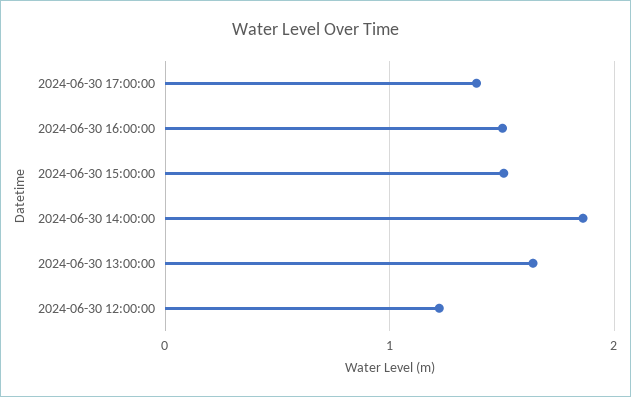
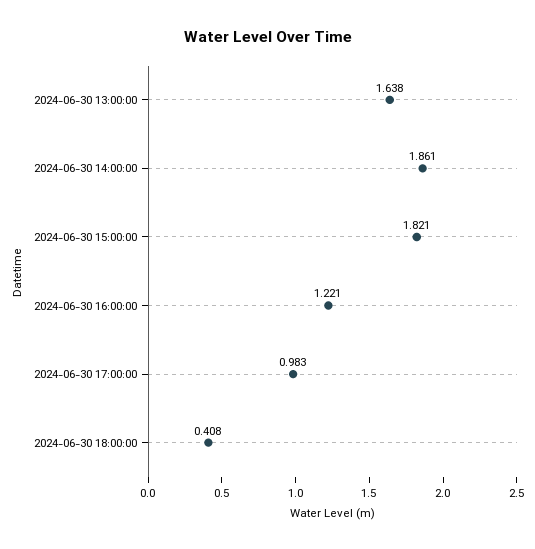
2024-06-30 17:00:00: 1.4 -> 0.983
2024-06-30 16:00:00: 1.5 -> 1.221
2024-06-30 15:00:00: 1.5 -> 1.821
2024-06-30 12:00:00: 1.2 -> none
2024-06-30 18:00:00: none -> 0.408

